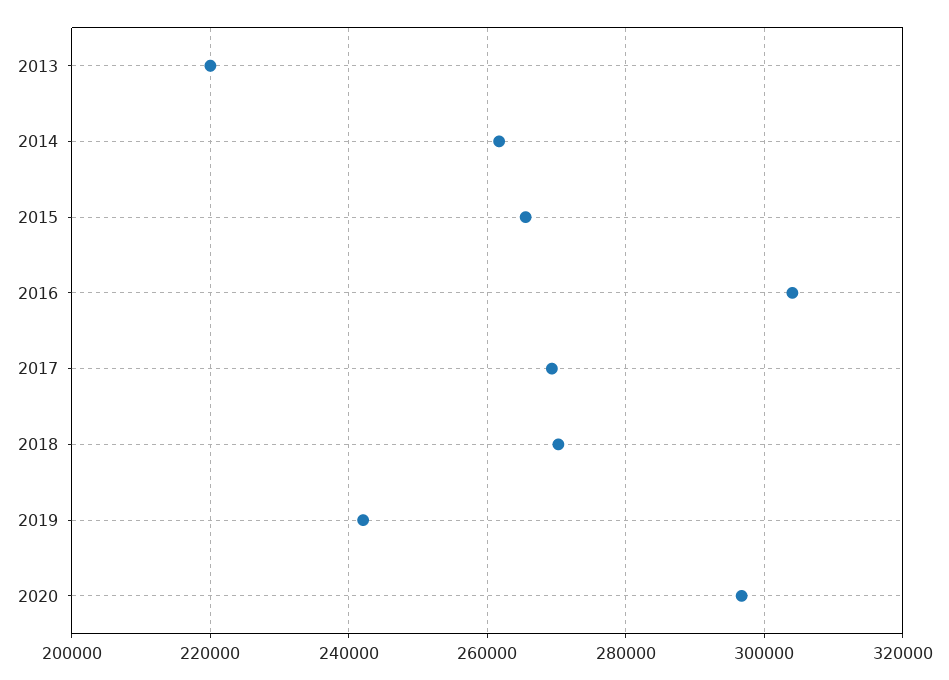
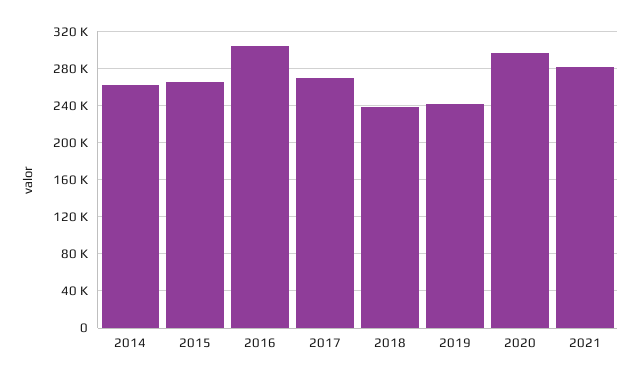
2013: 220000 -> none
2018: 270000 -> 240000
2021: none -> 280000

